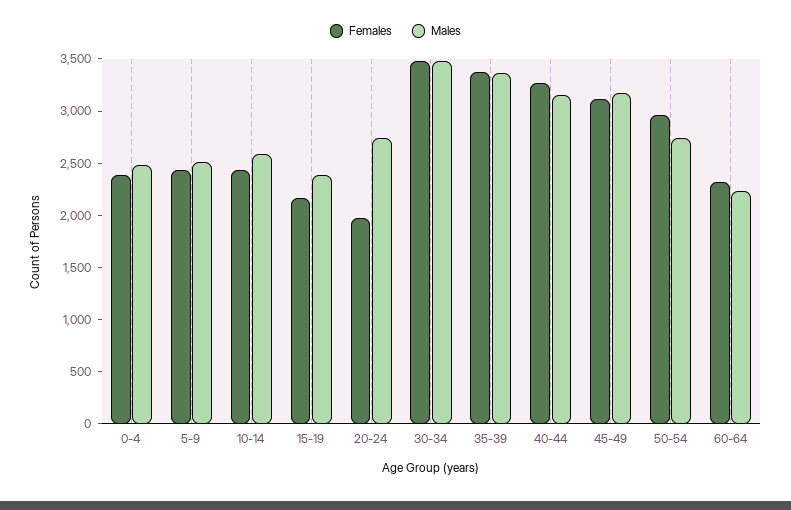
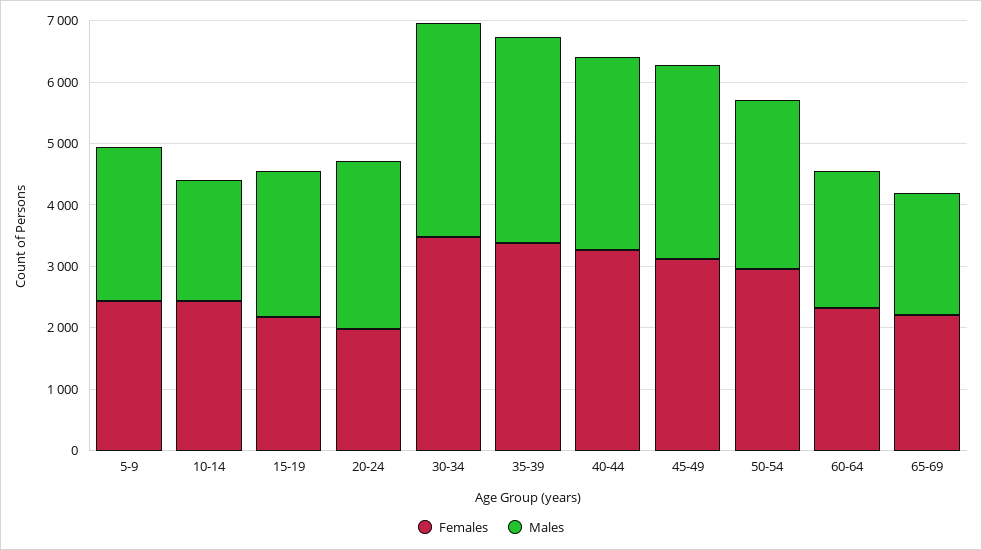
Females, 0-4: 2400 -> none
Males, 0-4: 2500 -> none
Males, 10-14: 2600 -> 2000
Females, 65-69: none -> 2200
Males, 65-69: none -> 2000

